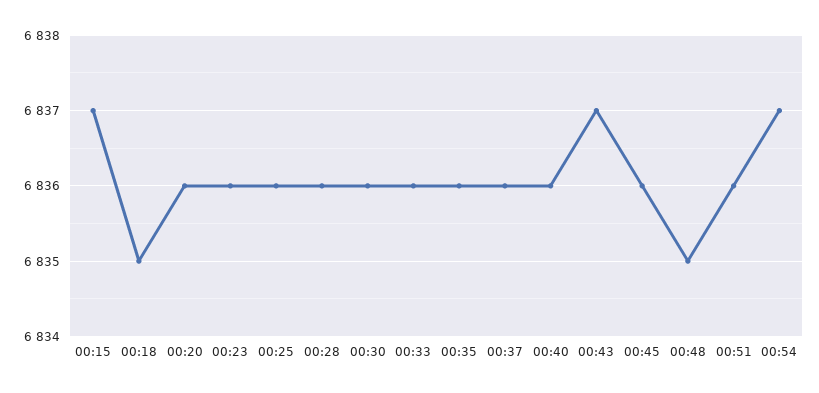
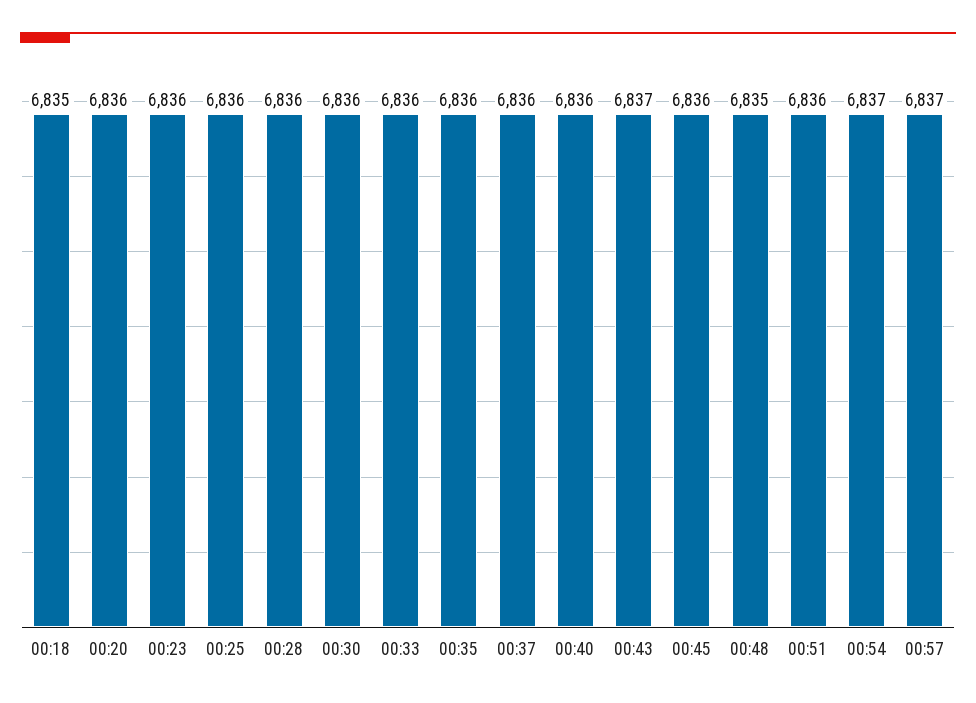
00:15: 6837 -> none
00:57: none -> 6837

